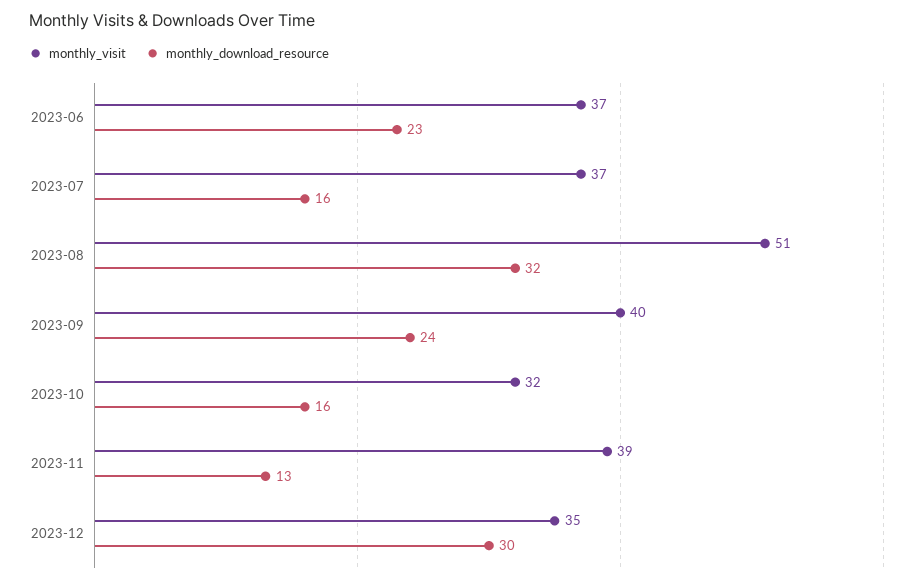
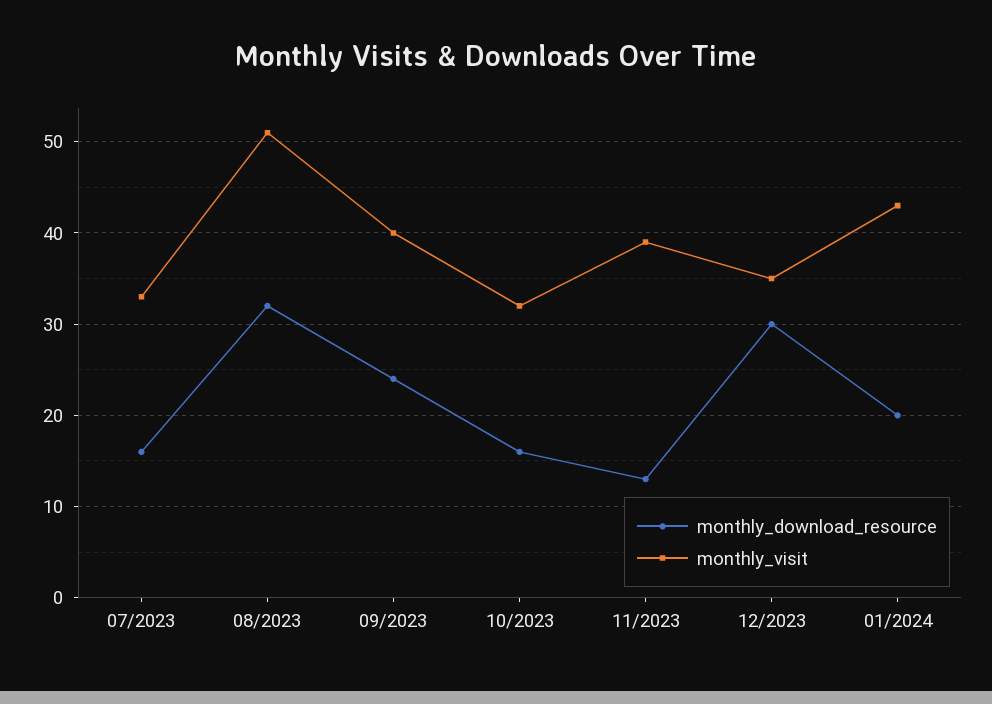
monthly_visit, 2023-06: 37 -> none
monthly_download_resource, 2023-06: 23 -> none
monthly_visit, 2023-07: 37 -> 33
monthly_download_resource, 01/2024: none -> 20
monthly_visit, 01/2024: none -> 43

